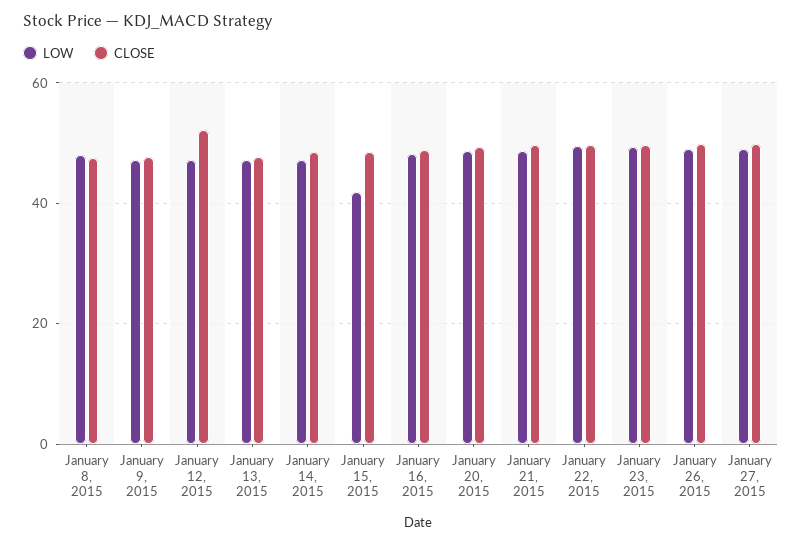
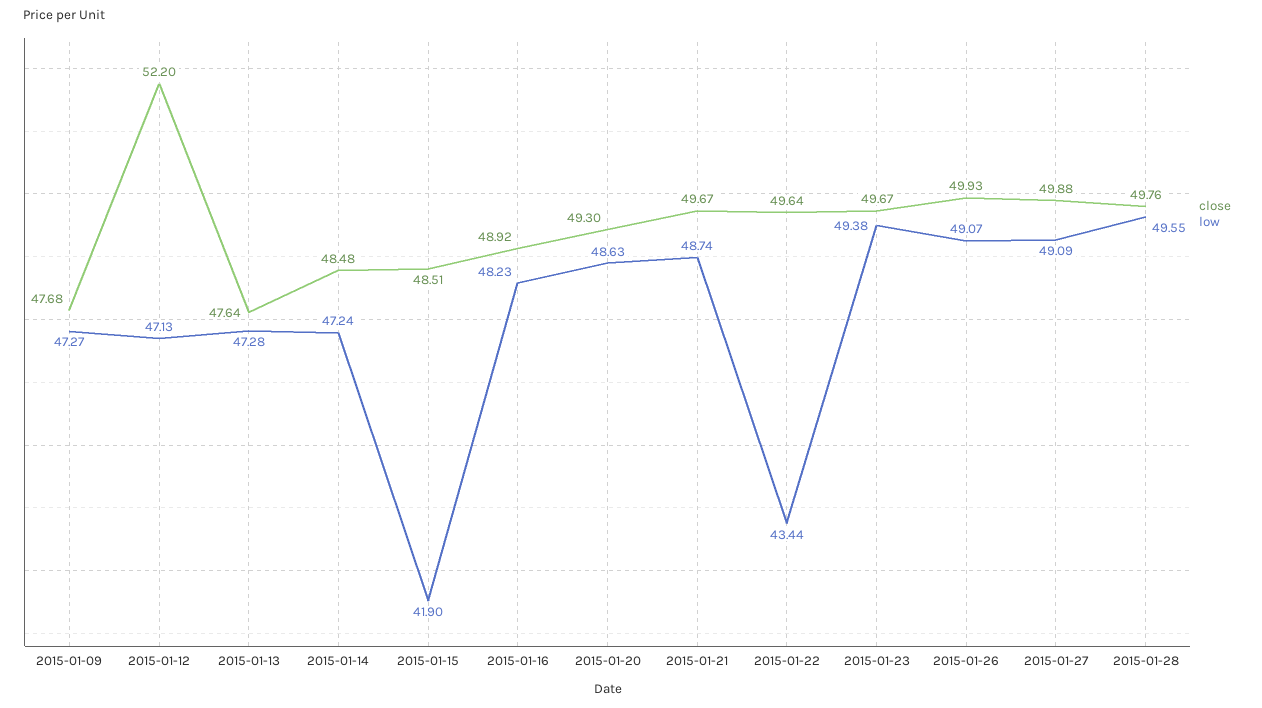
LOW, January 8, 2015: 48 -> none
CLOSE, January 8, 2015: 48 -> none
LOW, January 22, 2015: 50 -> 43.44
CLOSE, 2015-01-28: none -> 49.76
LOW, 2015-01-28: none -> 49.55

